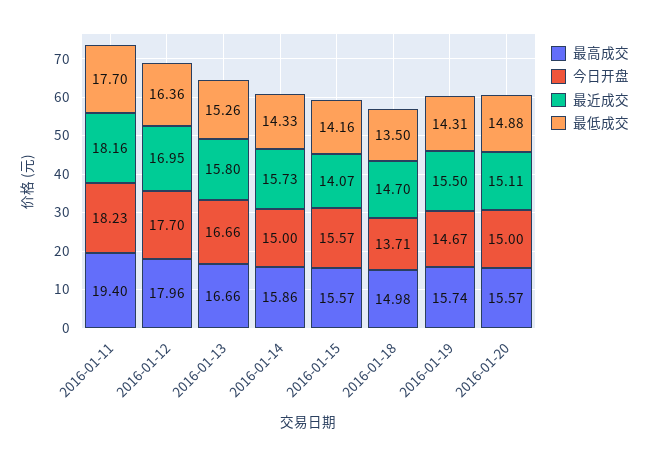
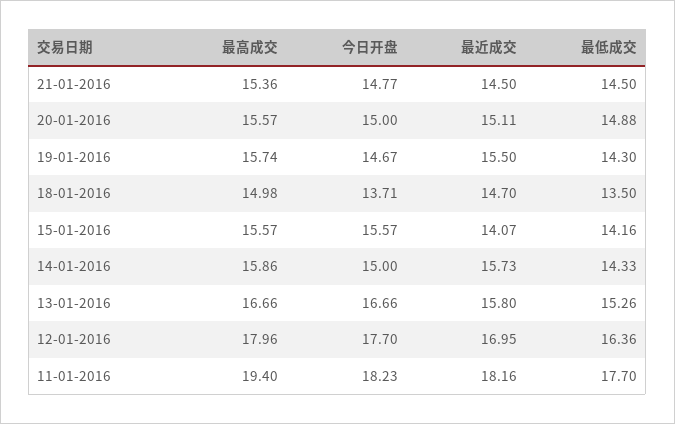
最低成交, 2016-01-19: 14.31 -> 14.3
最高成交, 21-01-2016: none -> 15.36
今日开盘, 21-01-2016: none -> 14.77
最近成交, 21-01-2016: none -> 14.5
最低成交, 21-01-2016: none -> 14.5

